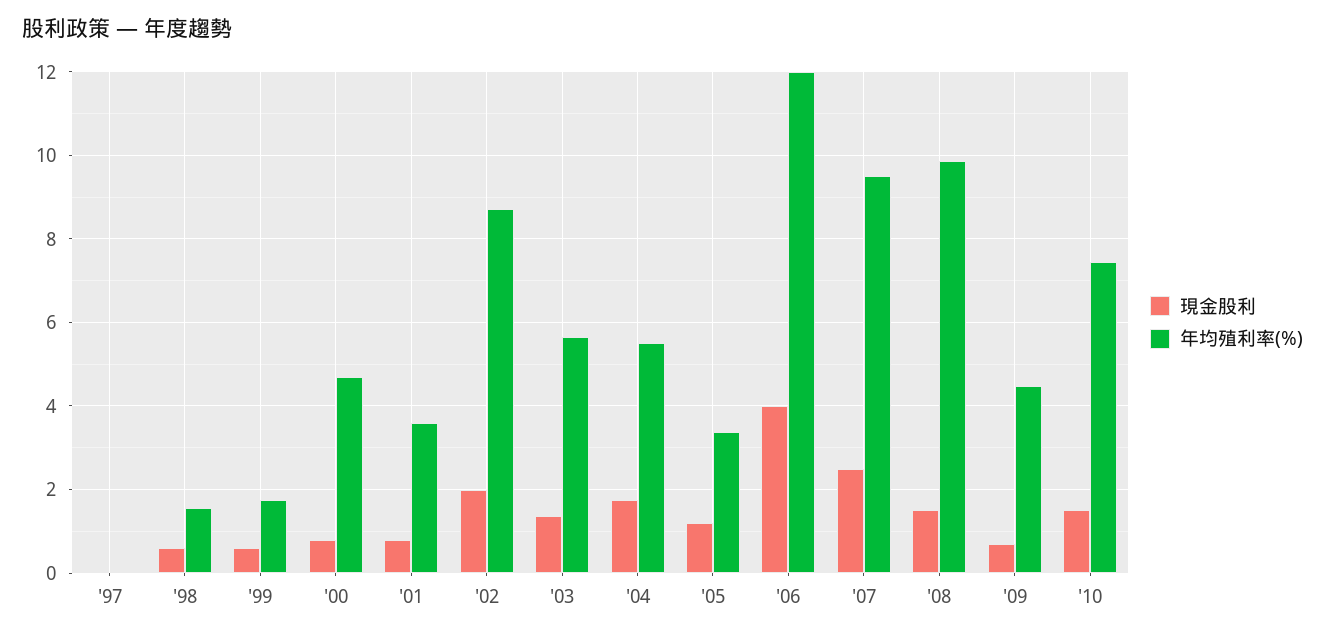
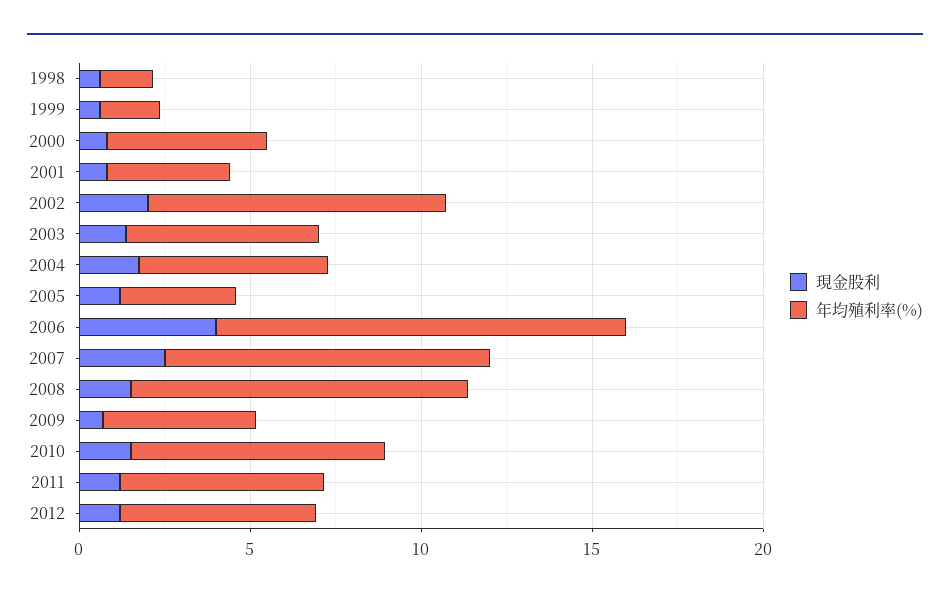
現金股利, '97: 0 -> none
年均殖利率(%), '97: 0 -> none
現金股利, 2011: none -> 1
年均殖利率(%), 2011: none -> 6
現金股利, 2012: none -> 1
年均殖利率(%), 2012: none -> 6

